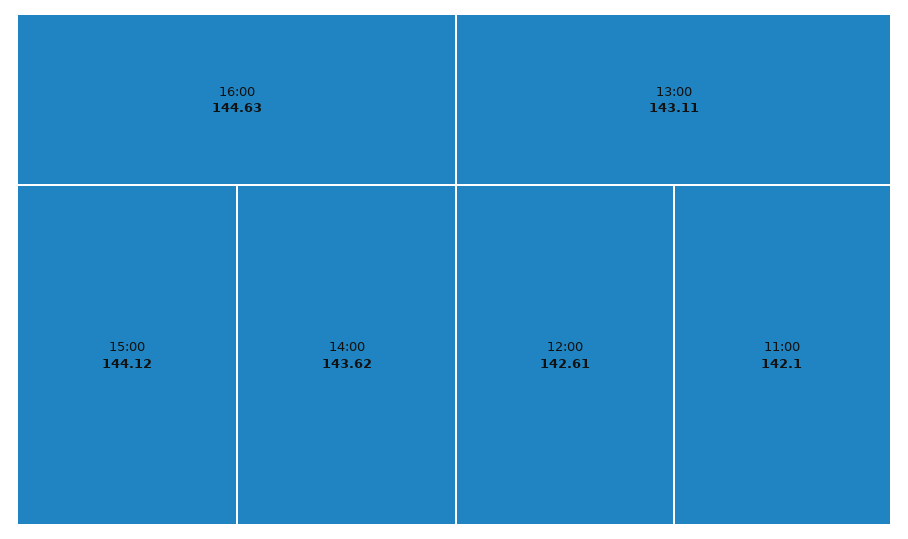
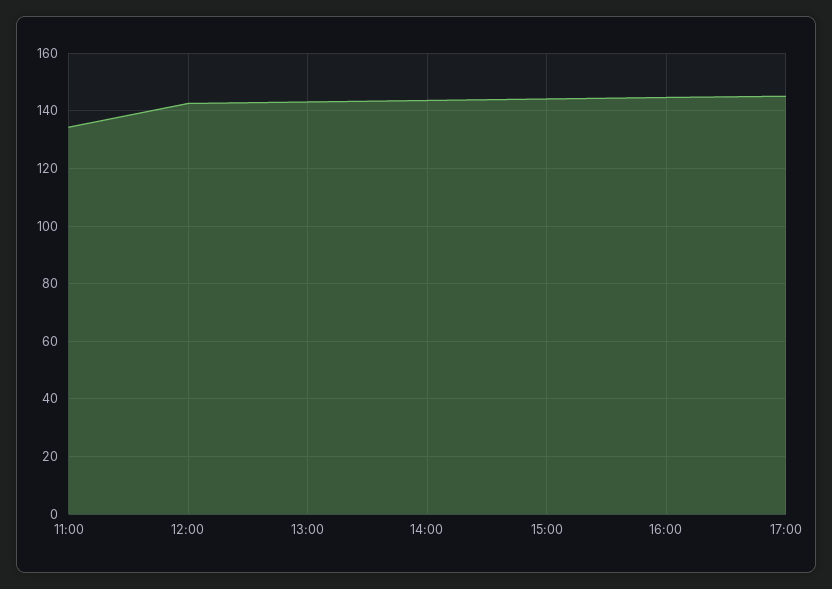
11:00: 142.1 -> 135
17:00: none -> 145

